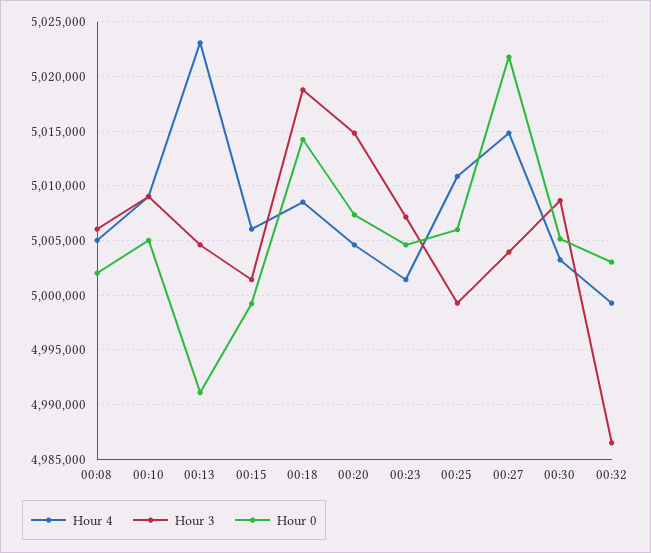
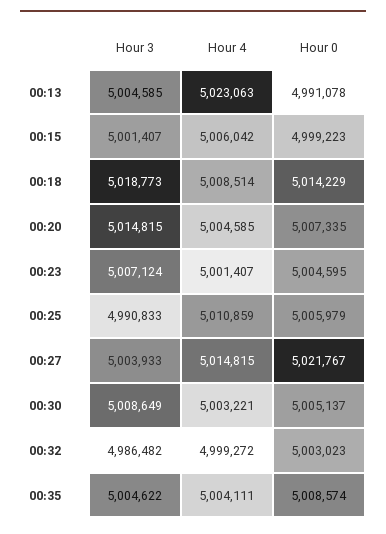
Hour 4, 00:08: 5005000 -> none
Hour 3, 00:08: 5006000 -> none
Hour 0, 00:08: 5002000 -> none
Hour 4, 00:10: 5009000 -> none
Hour 3, 00:10: 5009000 -> none
Hour 0, 00:10: 5005000 -> none
Hour 3, 00:25: 4999000 -> 4990833
Hour 3, 00:35: none -> 5004622
Hour 4, 00:35: none -> 5004111
Hour 0, 00:35: none -> 5008574

